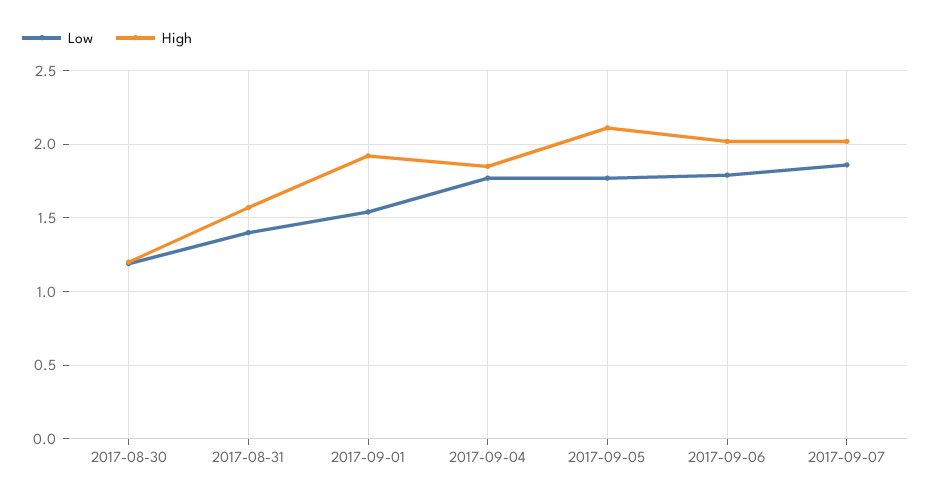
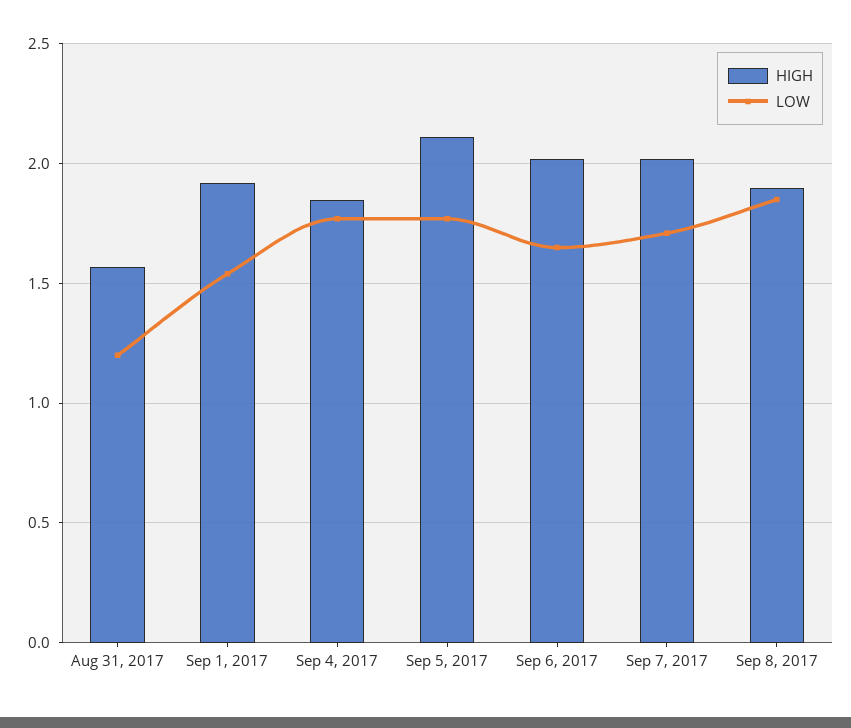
Low, 2017-08-30: 1.2 -> none
High, 2017-08-30: 1.2 -> none
Low, 2017-08-31: 1.4 -> 1.2
Low, 2017-09-06: 1.8 -> 1.65
Low, 2017-09-07: 1.85 -> 1.7
High, Sep 8, 2017: none -> 1.9
Low, Sep 8, 2017: none -> 1.85

